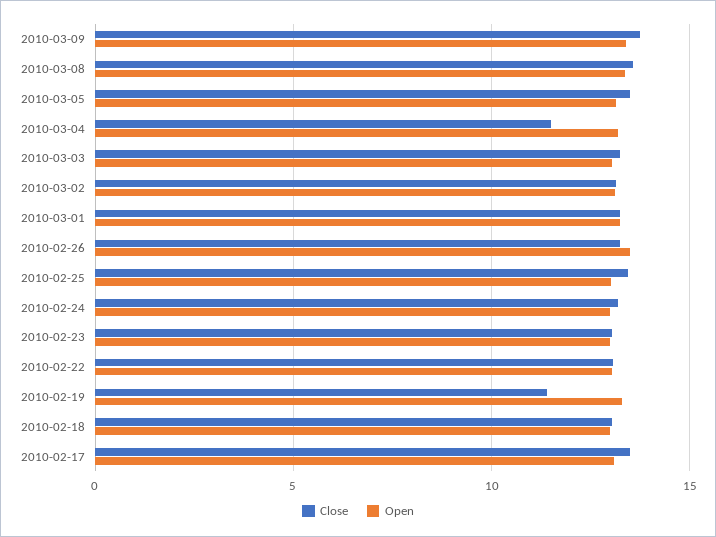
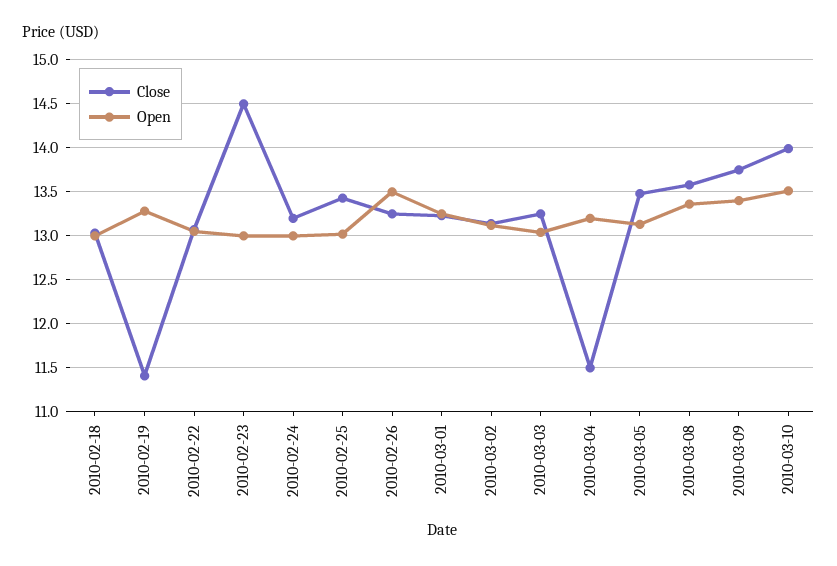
Close, 2010-02-23: 13 -> 14.5
Close, 2010-02-17: 13.5 -> none
Open, 2010-02-17: 13 -> none
Close, 2010-03-10: none -> 14
Open, 2010-03-10: none -> 13.5

